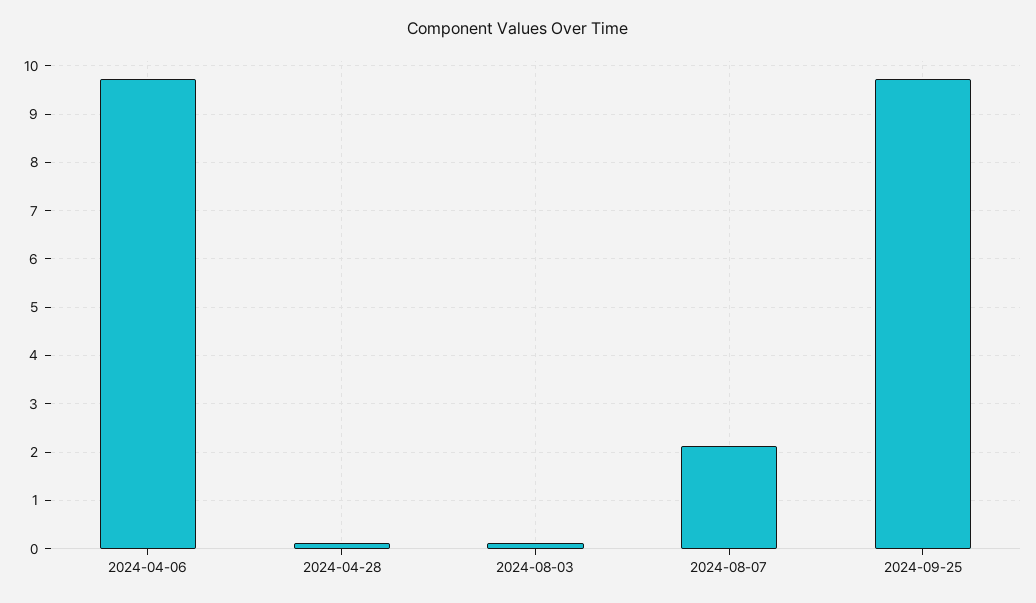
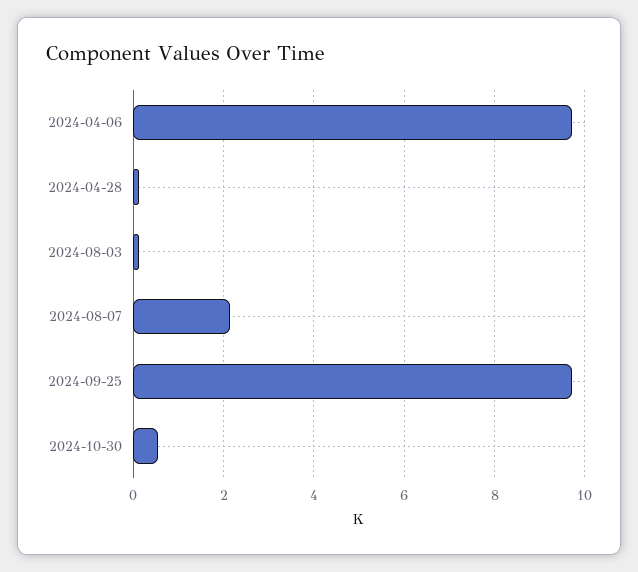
2024-10-30: none -> 0.6

